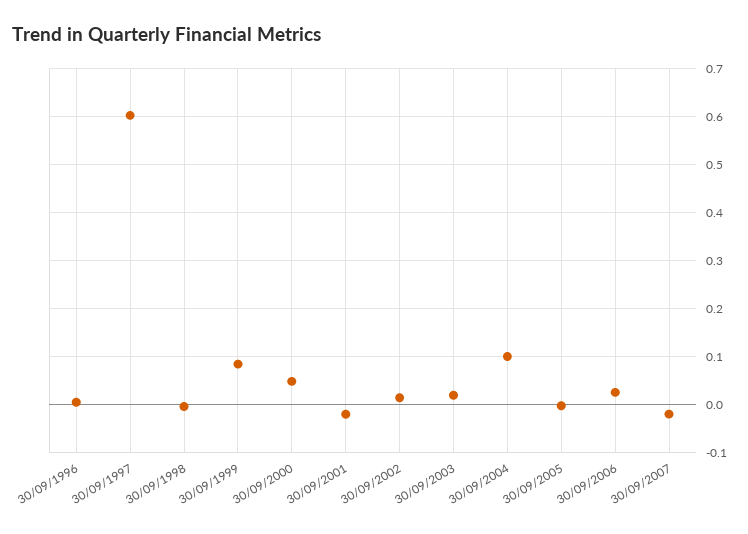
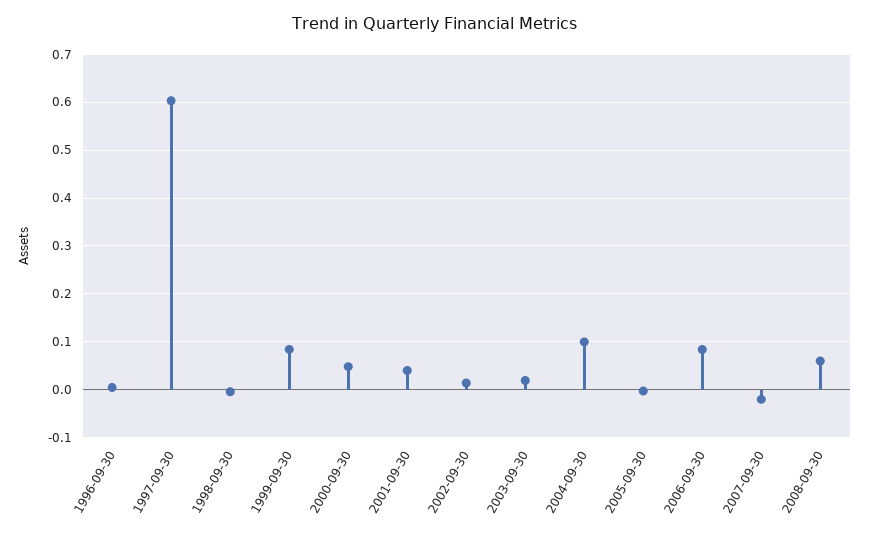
30/09/2001: -0.02 -> 0.04
30/09/2006: 0.02 -> 0.08
2008-09-30: none -> 0.06

